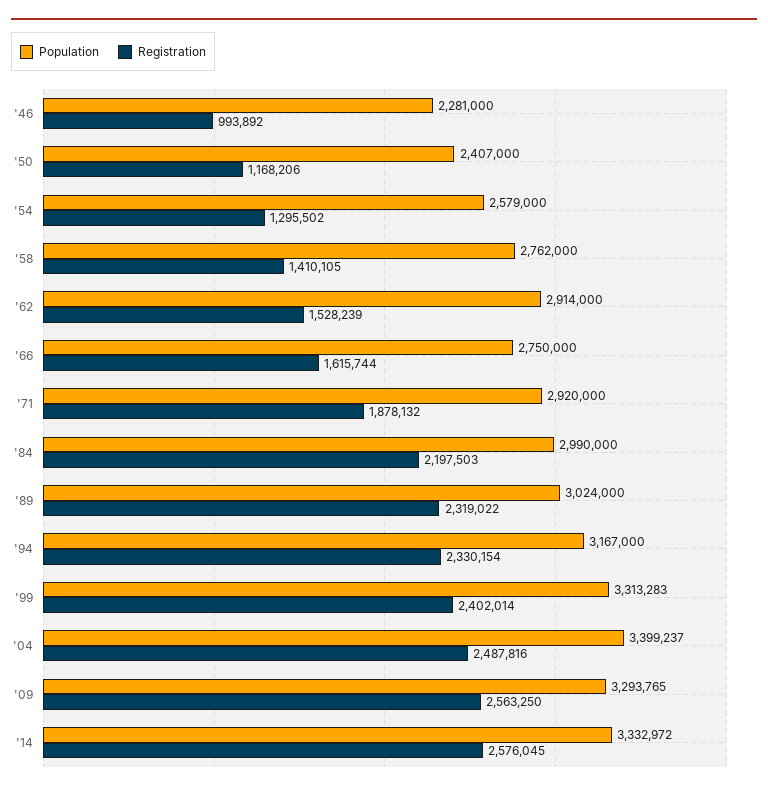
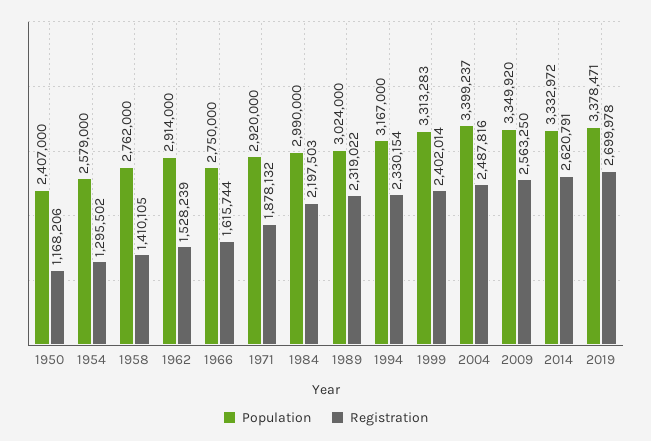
Population, '46: 2281000 -> none
Registration, '46: 993892 -> none
Population, '09: 3293765 -> 3349920
Registration, '14: 2576045 -> 2620791
Population, 2019: none -> 3378471
Registration, 2019: none -> 2699978

